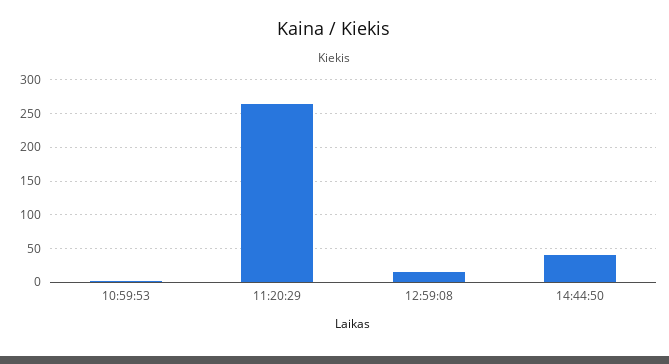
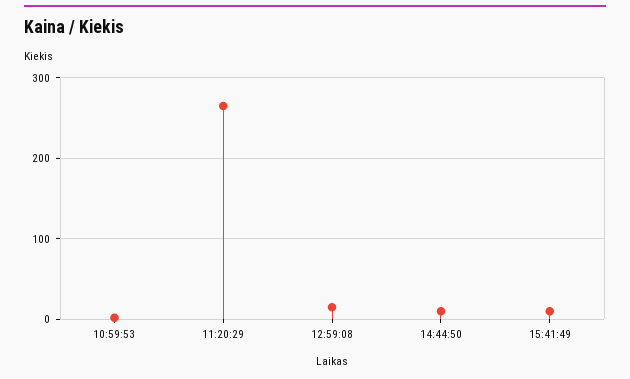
14:44:50: 40 -> 10
15:41:49: none -> 10

